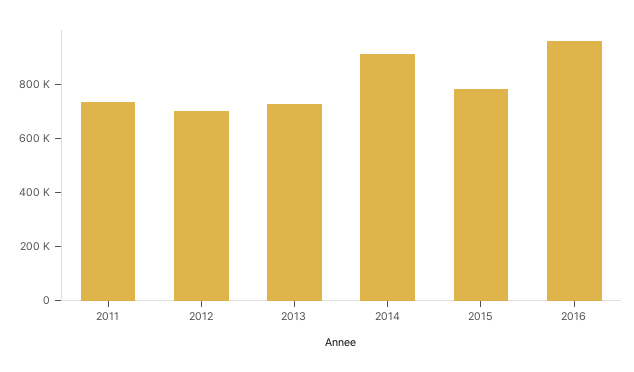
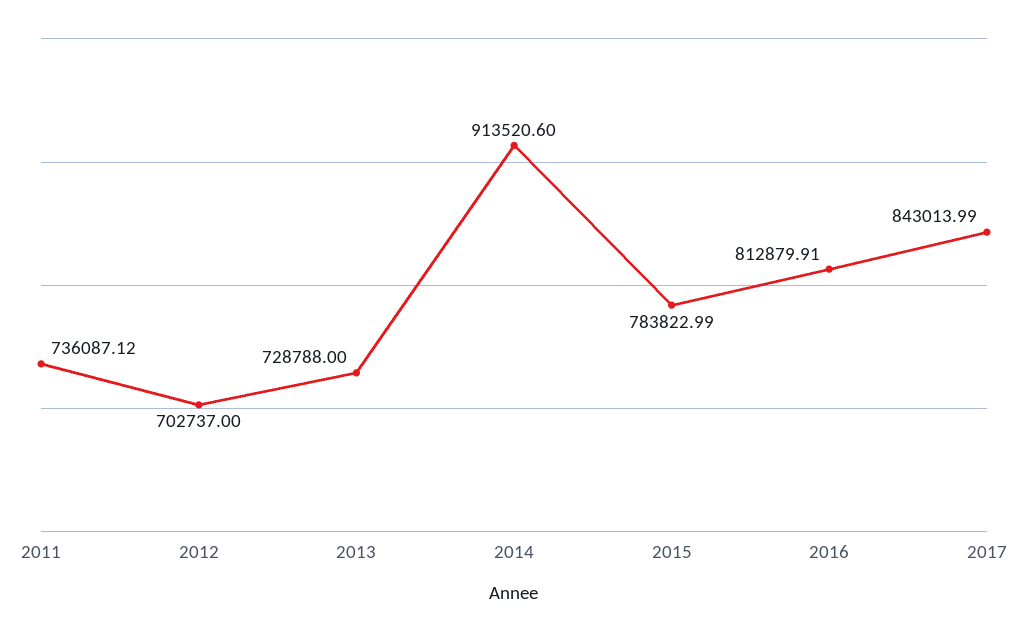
2016: 950000 -> 812879.91
2017: none -> 843013.99

